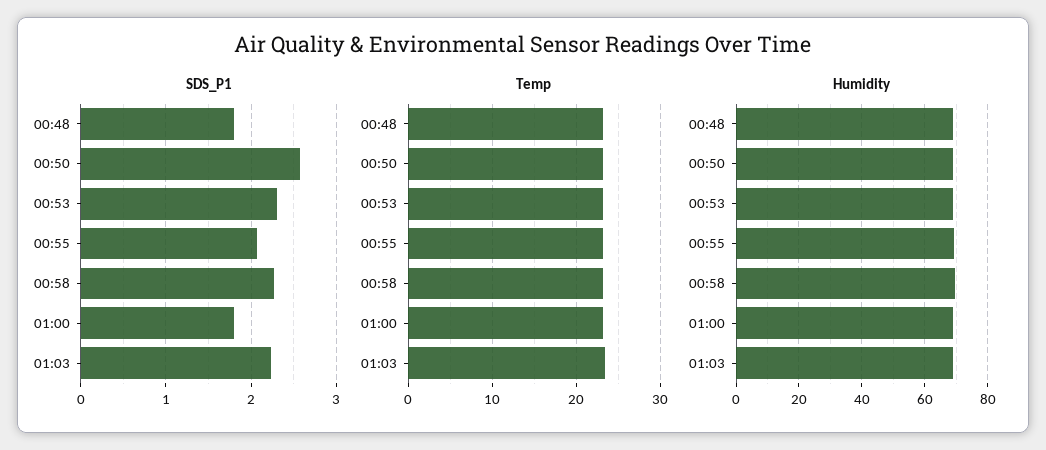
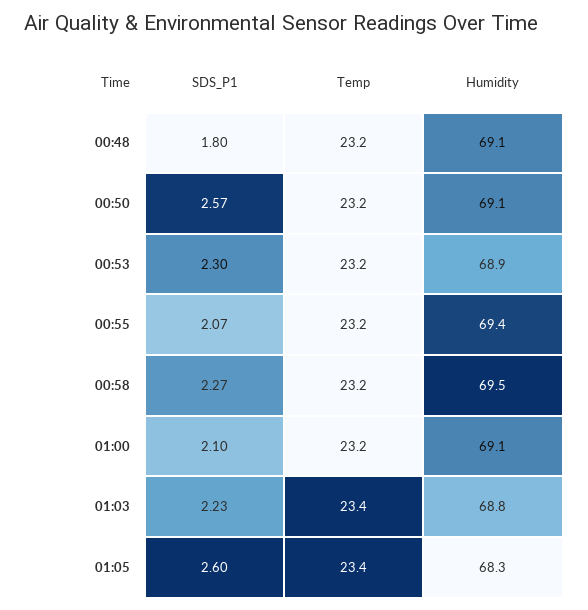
SDS_P1, 01:00: 1.8 -> 2.1
SDS_P1, 01:05: none -> 2.6
Temp, 01:05: none -> 23.4
Humidity, 01:05: none -> 68.3

